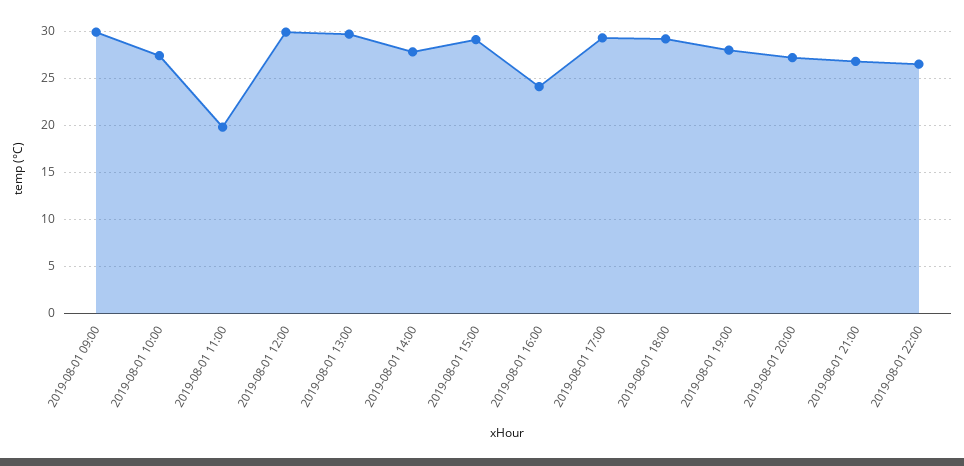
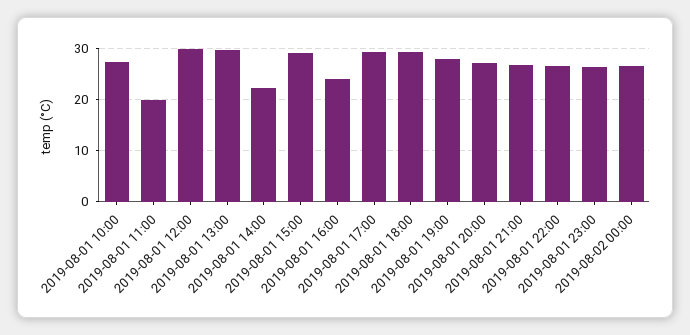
2019-08-01 09:00: 30 -> none
2019-08-01 14:00: 28 -> 22
2019-08-01 23:00: none -> 26
2019-08-02 00:00: none -> 26

